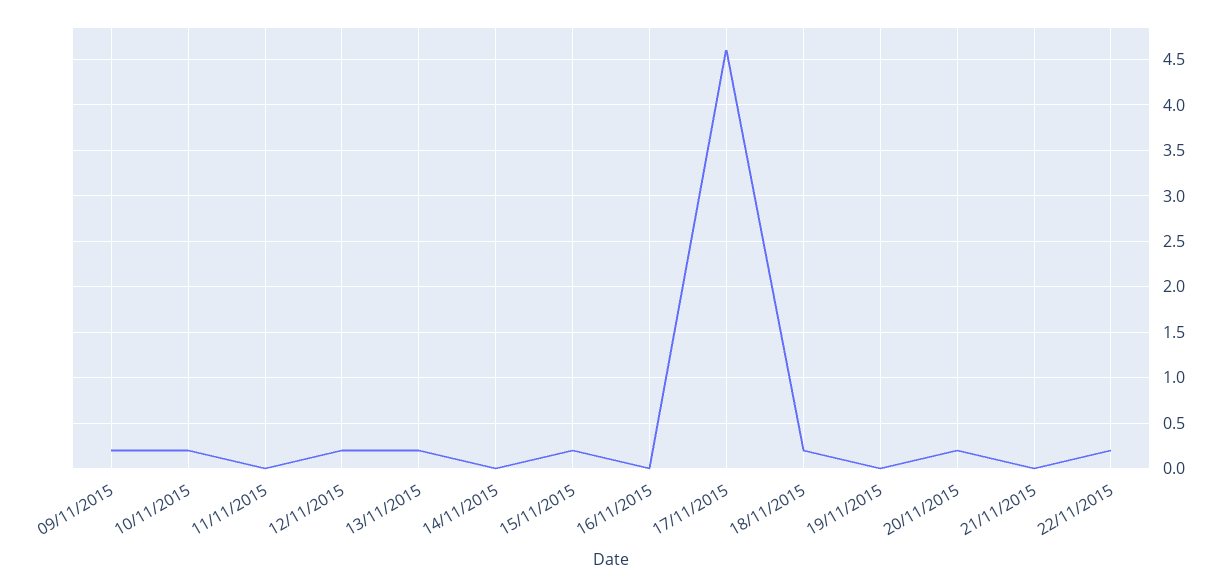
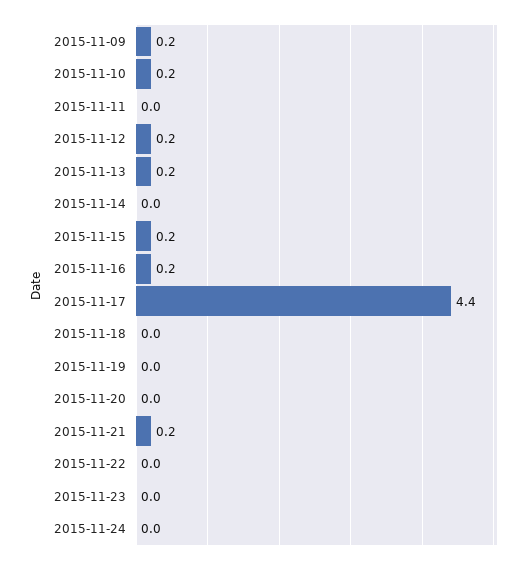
16/11/2015: 0 -> 0.2
17/11/2015: 4.6 -> 4.4
18/11/2015: 0.2 -> 0
20/11/2015: 0.2 -> 0
21/11/2015: 0 -> 0.2
22/11/2015: 0.2 -> 0
2015-11-23: none -> 0
2015-11-24: none -> 0

